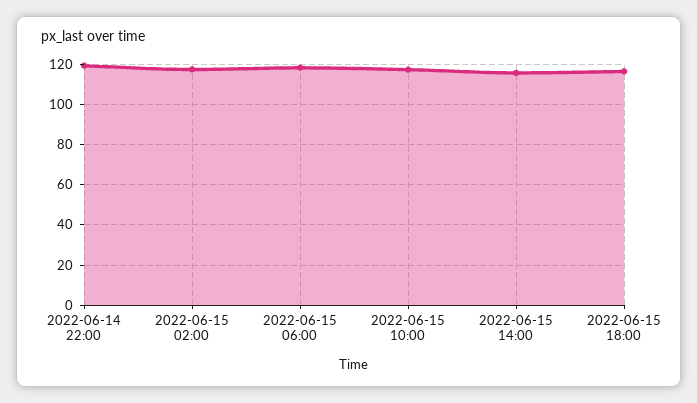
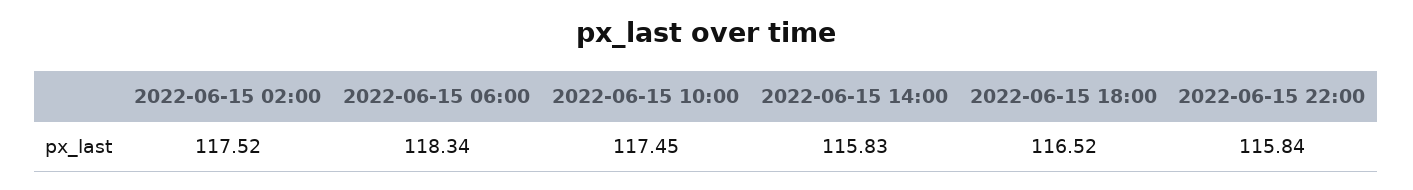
2022-06-14 22:00: 120 -> none
2022-06-15 22:00: none -> 115.84

